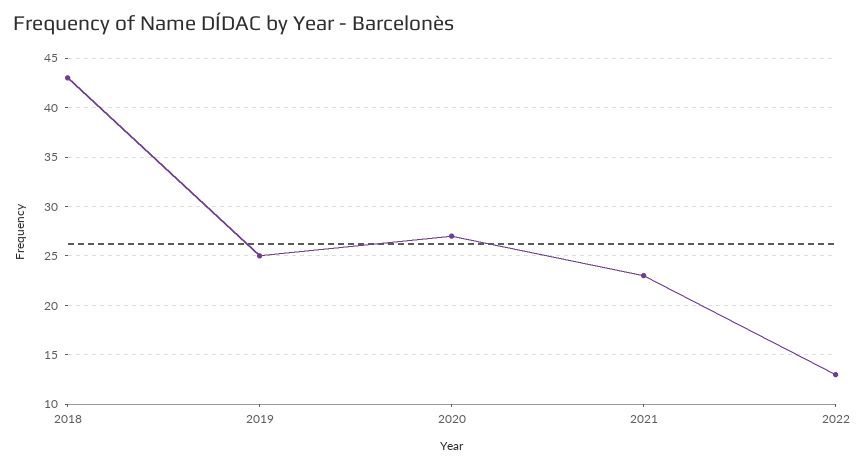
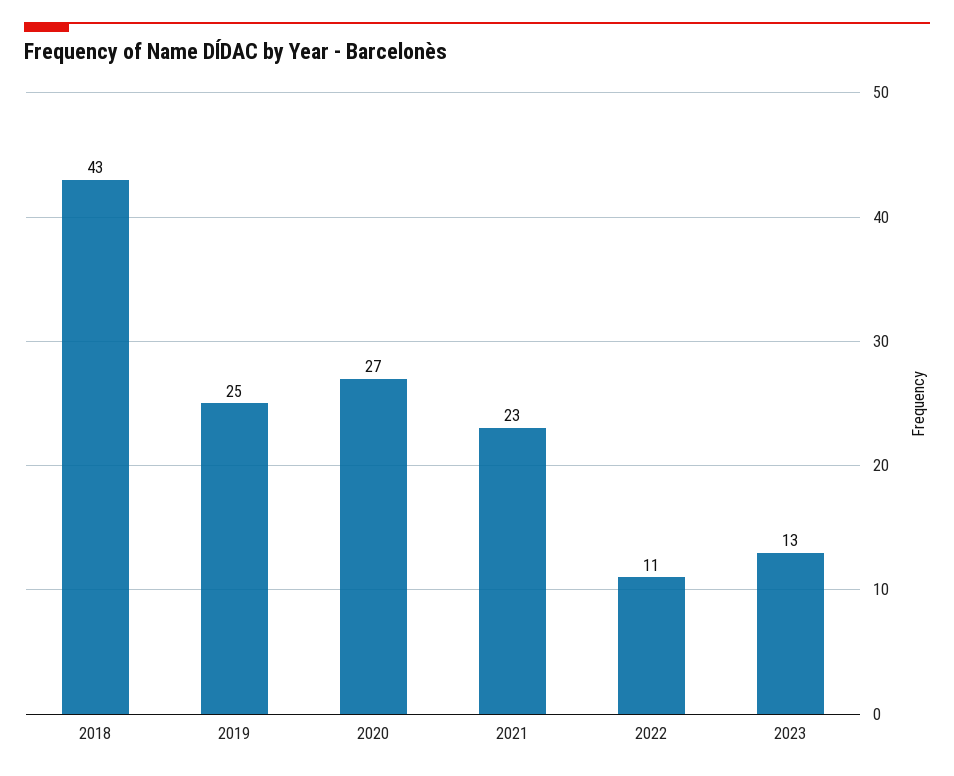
2022: 13 -> 11
2023: none -> 13

